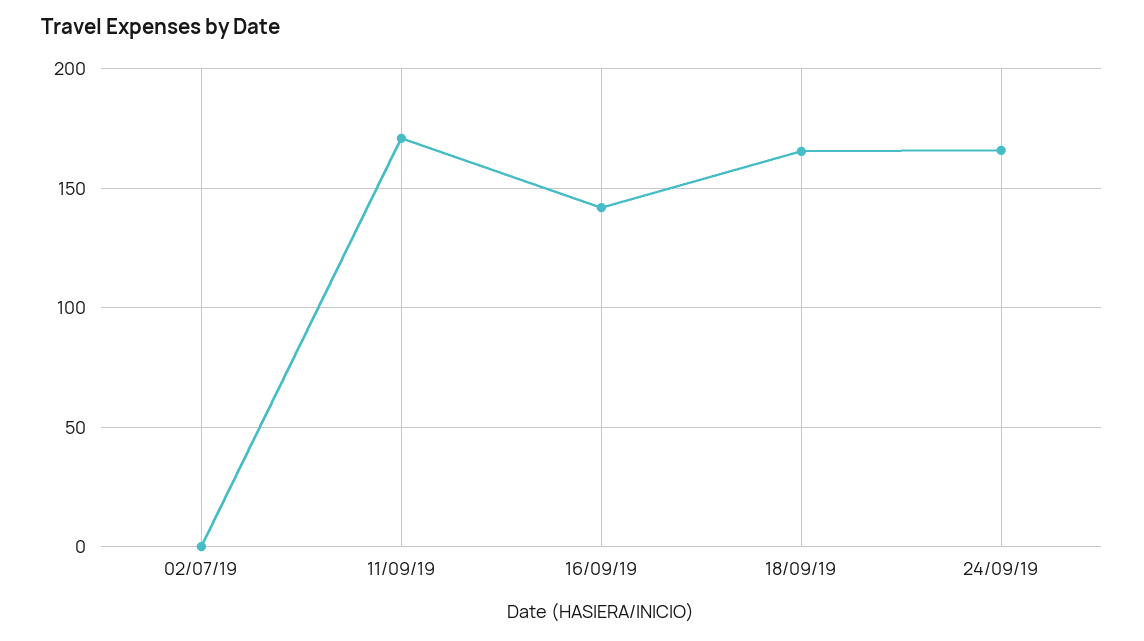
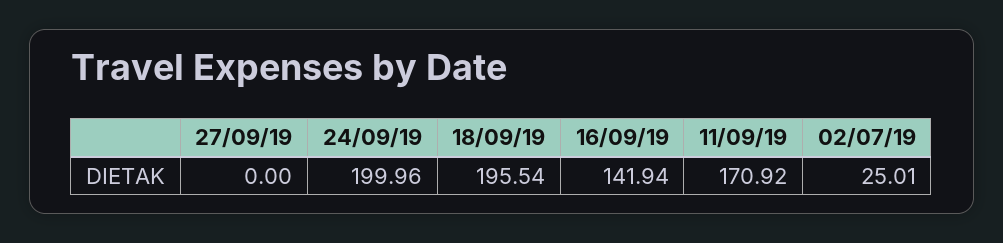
02/07/19: 0 -> 25.01
18/09/19: 165 -> 195.54
24/09/19: 165 -> 199.96
27/09/19: none -> 0

